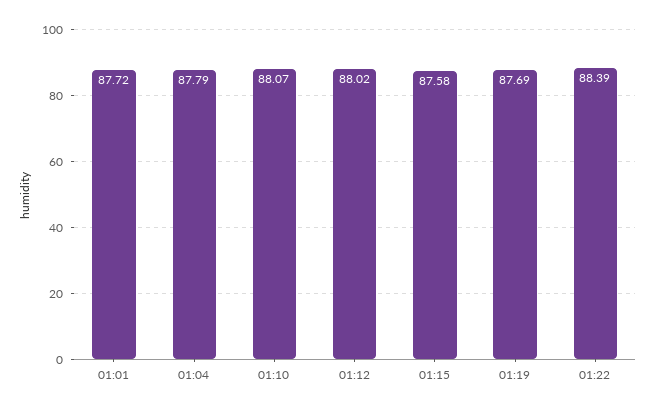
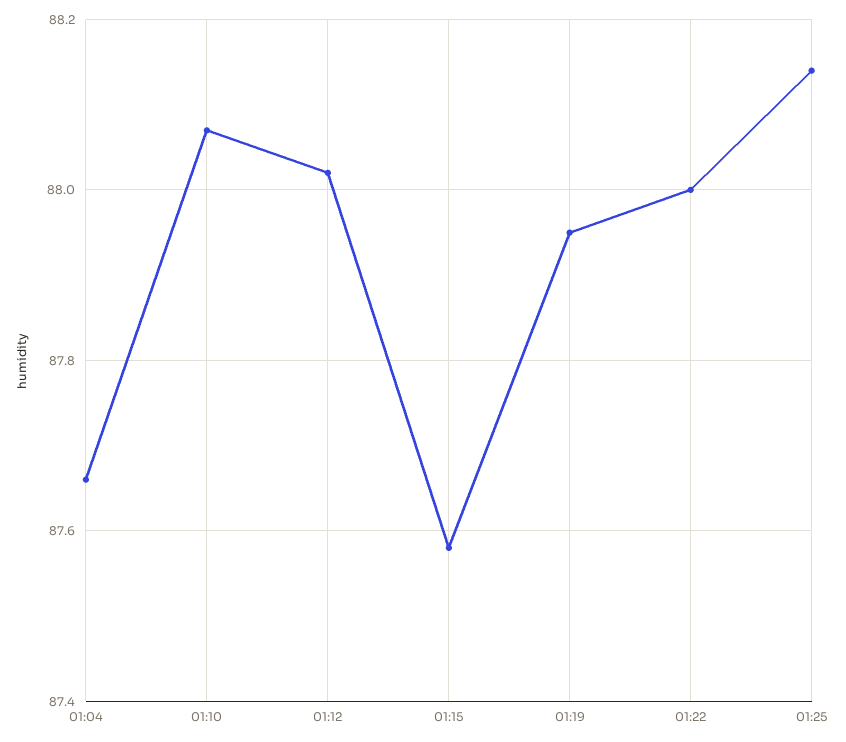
01:01: 87.72 -> none
01:04: 87.79 -> 87.65
01:19: 87.69 -> 87.95
01:22: 88.39 -> 88
01:25: none -> 88.15

